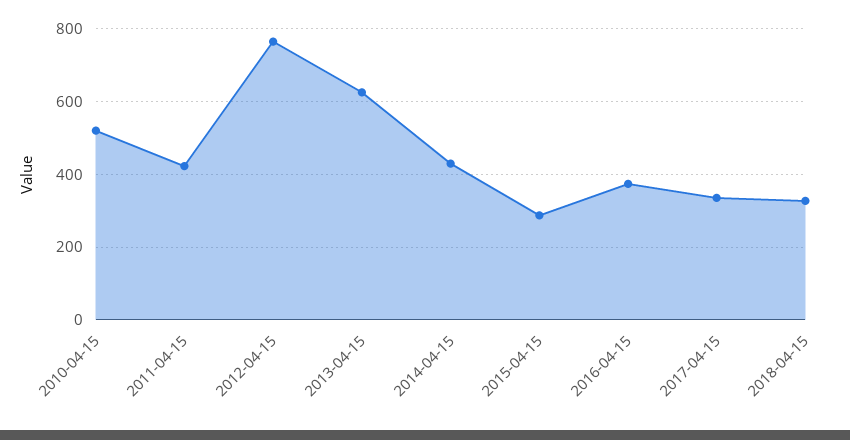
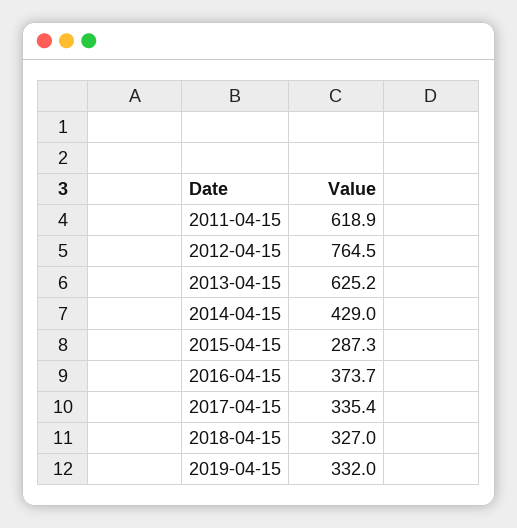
2010-04-15: 520 -> none
2011-04-15: 420 -> 618.9
2019-04-15: none -> 332

